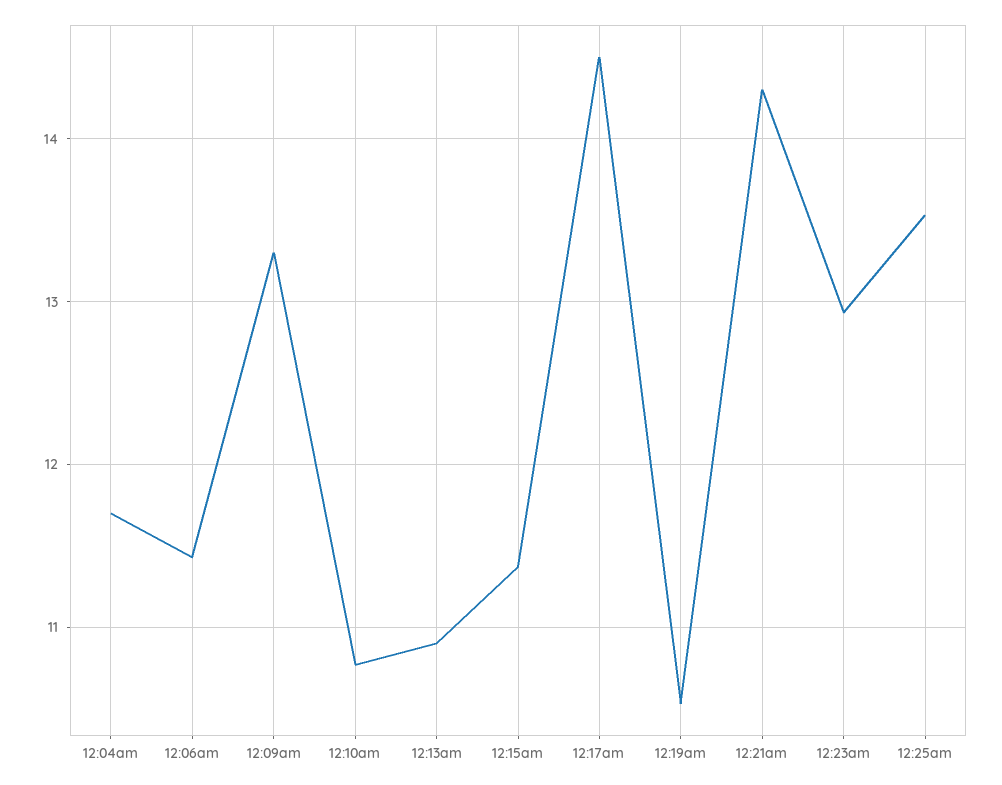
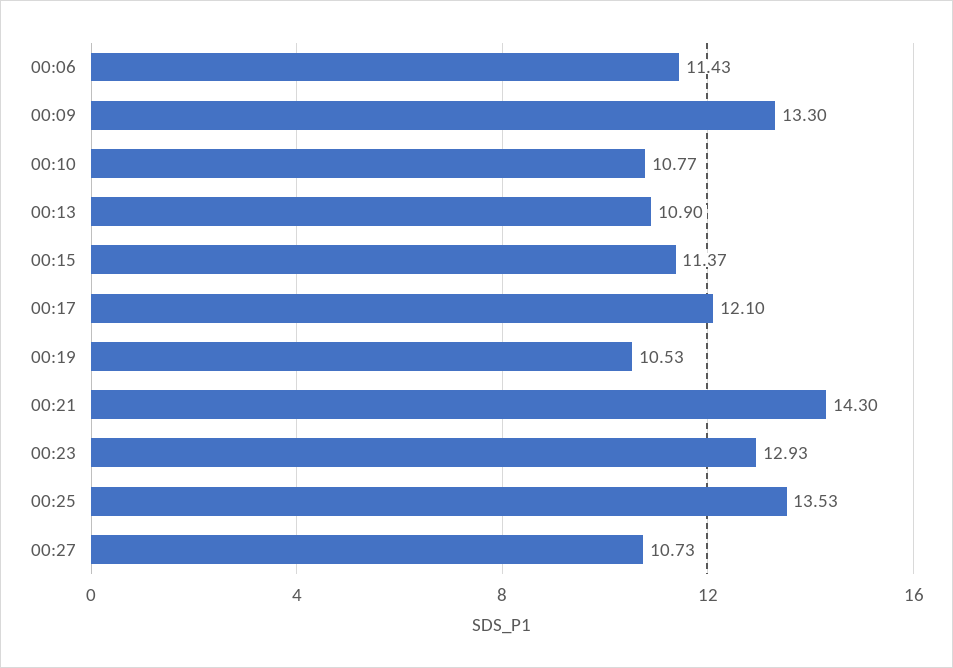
12:04am: 11.7 -> none
12:17am: 14.5 -> 12.1
00:27: none -> 10.73

